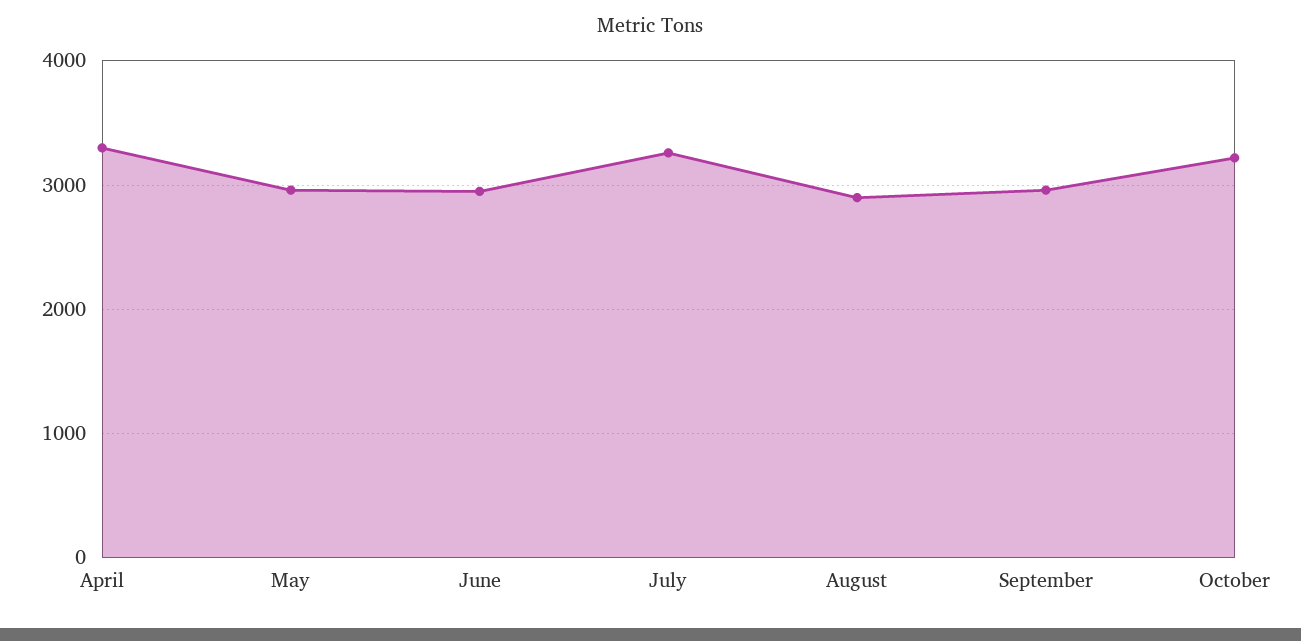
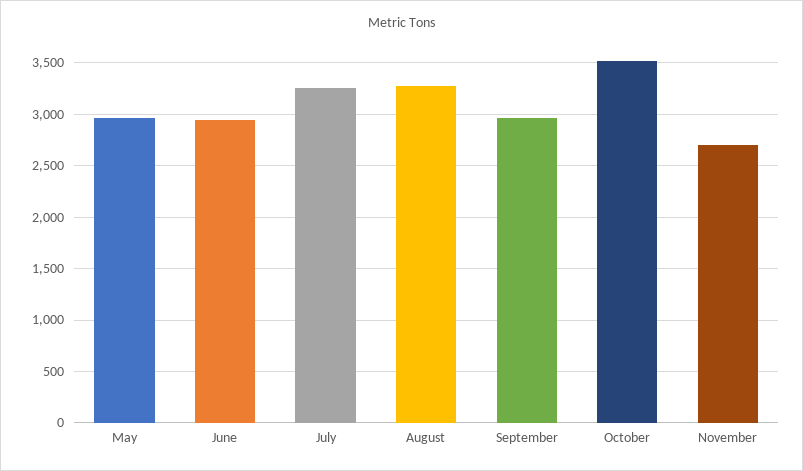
April: 3300 -> none
August: 2900 -> 3300
October: 3200 -> 3500
November: none -> 2700

